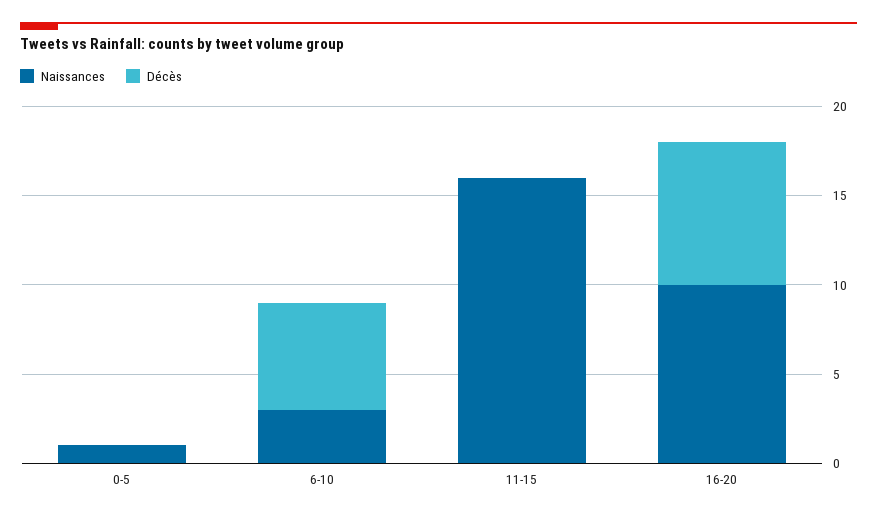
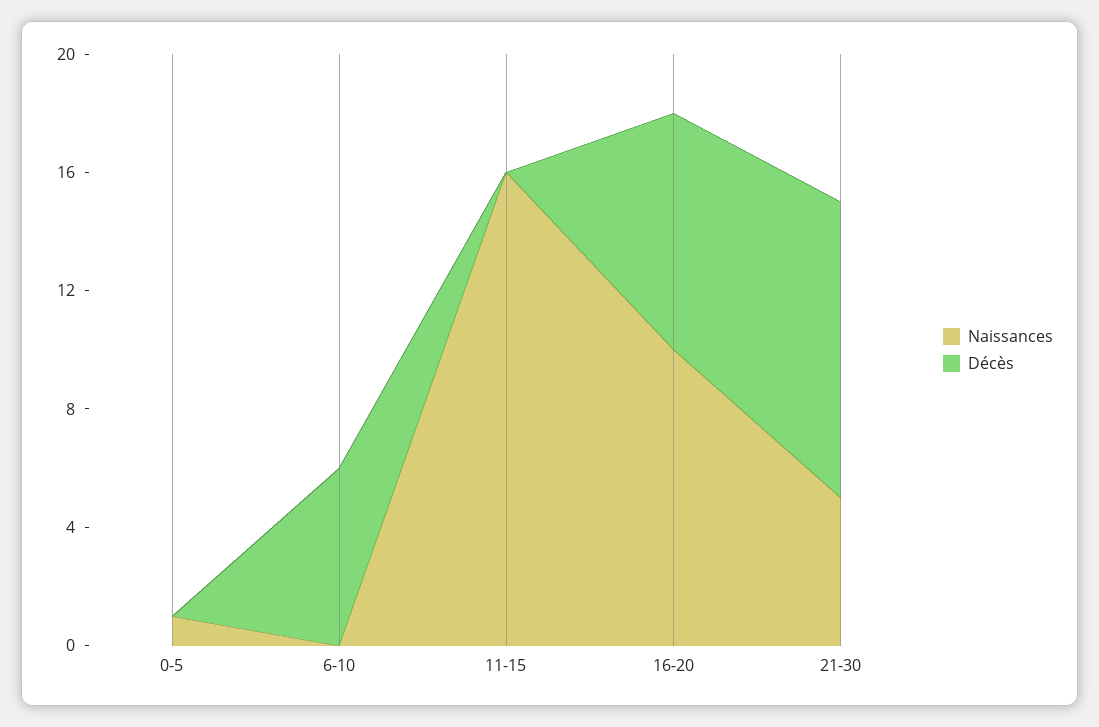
Naissances, 6-10: 3 -> 0
Naissances, 21-30: none -> 5
Décès, 21-30: none -> 10

